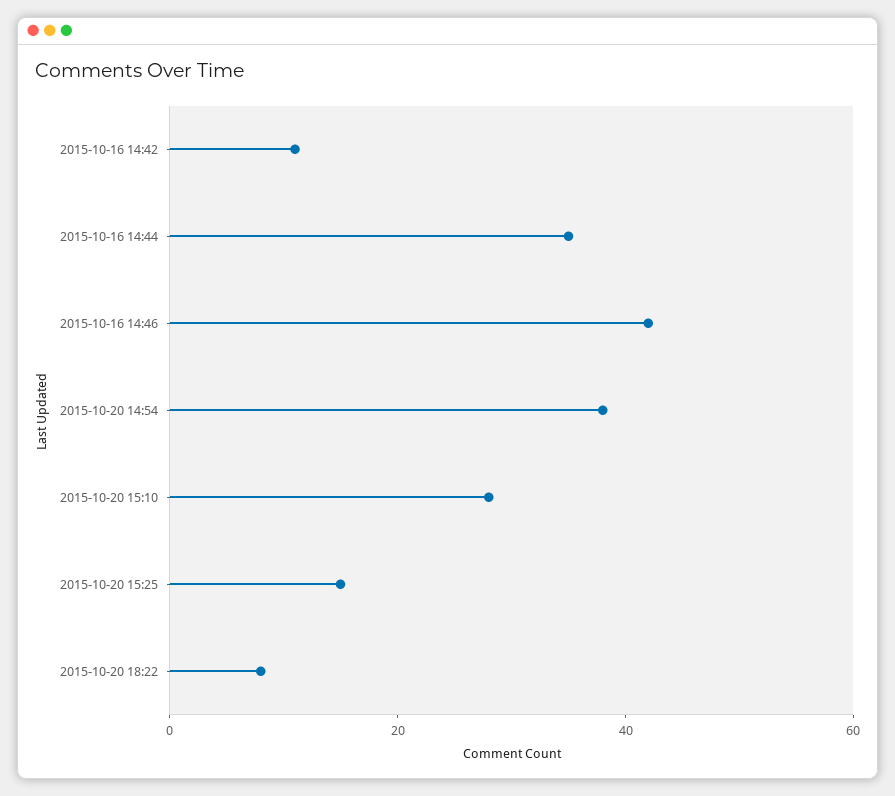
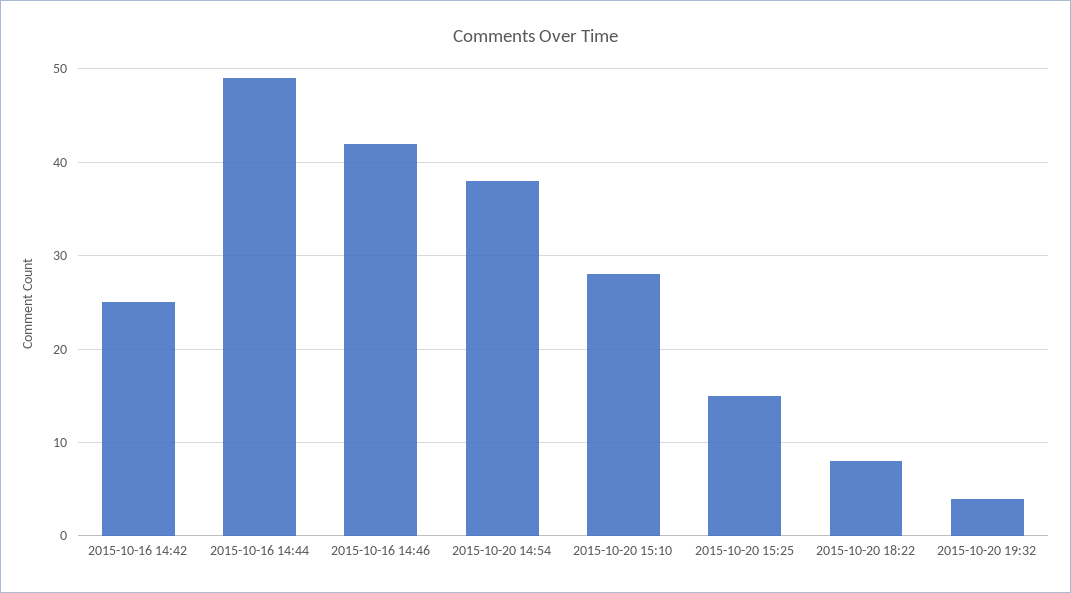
2015-10-16 14:42: 10 -> 25
2015-10-16 14:44: 35 -> 49
2015-10-20 19:32: none -> 4

